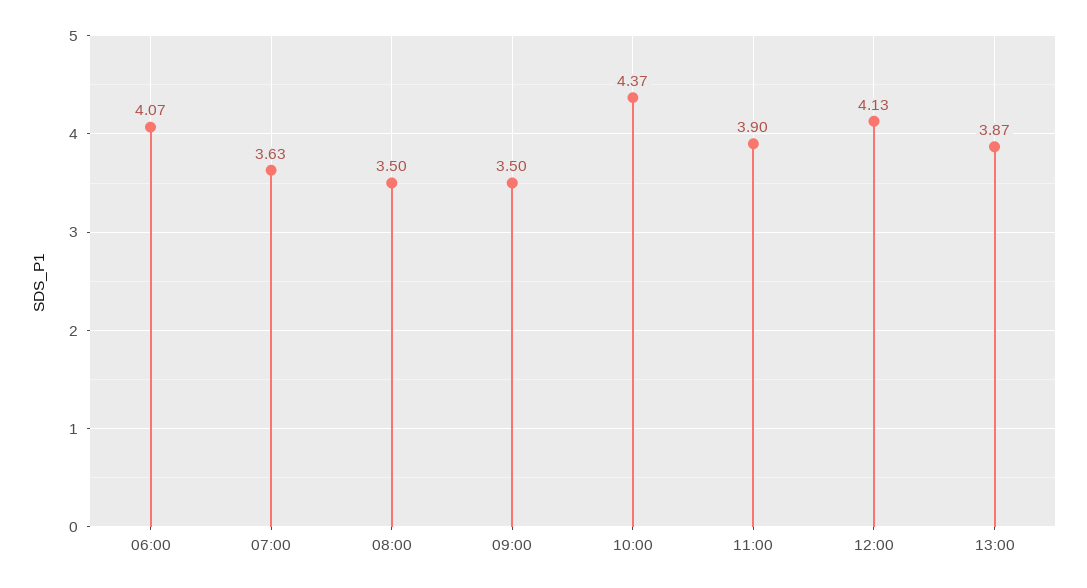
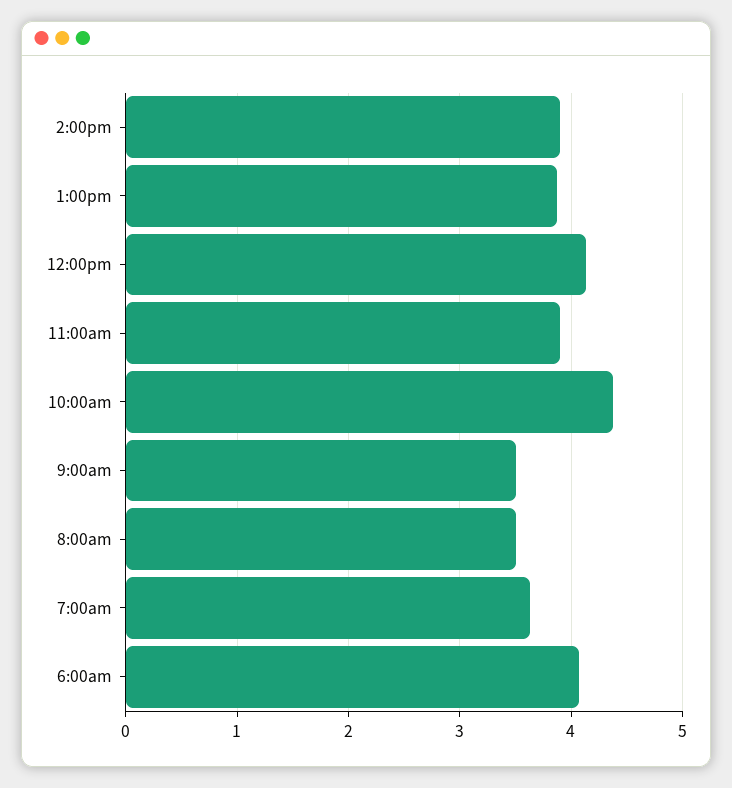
2:00pm: none -> 3.9

